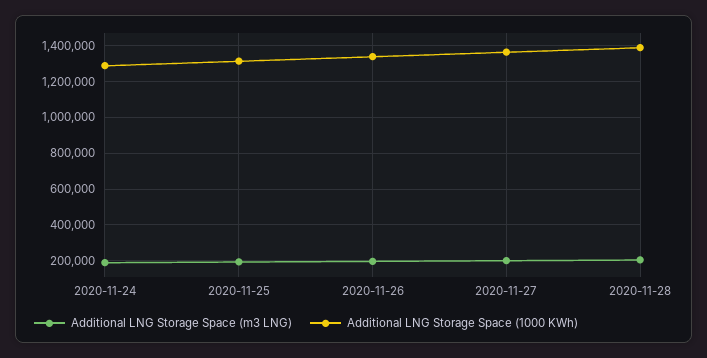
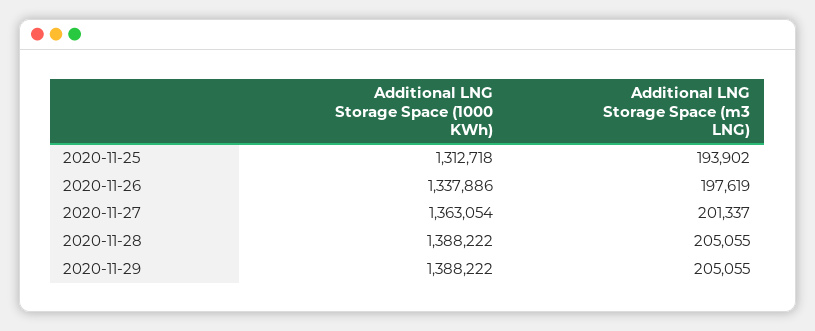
Additional LNG Storage Space (m3 LNG), 2020-11-24: 200000 -> none
Additional LNG Storage Space (1000 KWh), 2020-11-24: 1300000 -> none
Additional LNG Storage Space (1000 KWh), 2020-11-29: none -> 1388222
Additional LNG Storage Space (m3 LNG), 2020-11-29: none -> 205055

